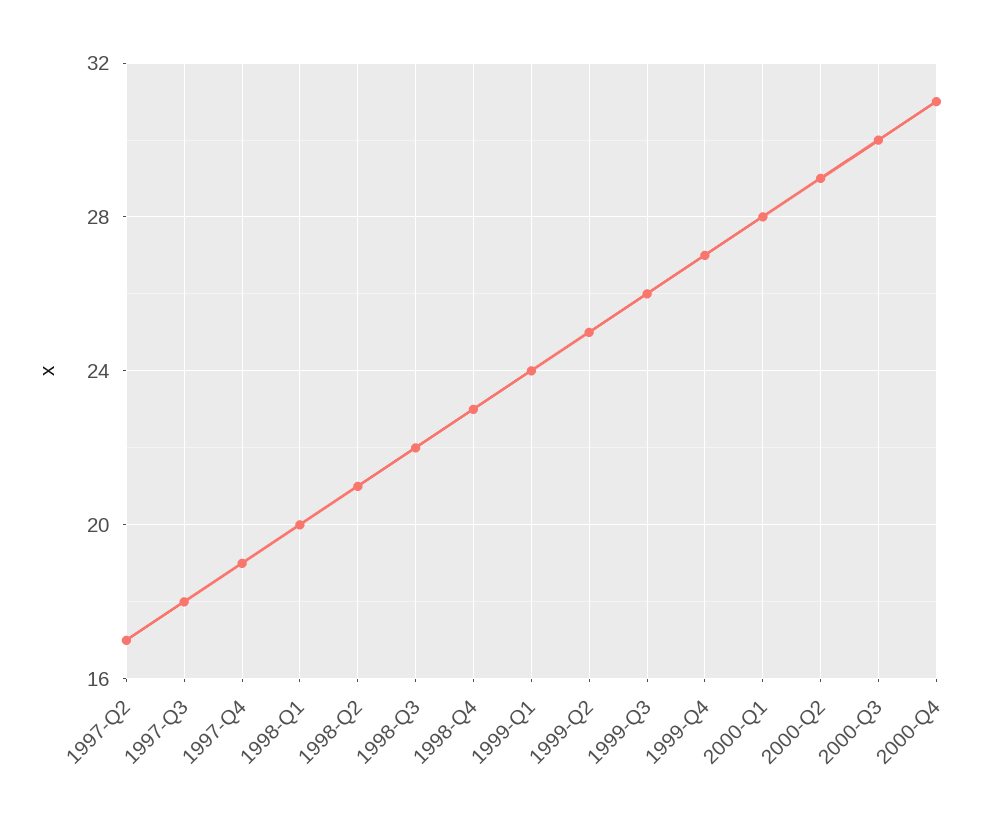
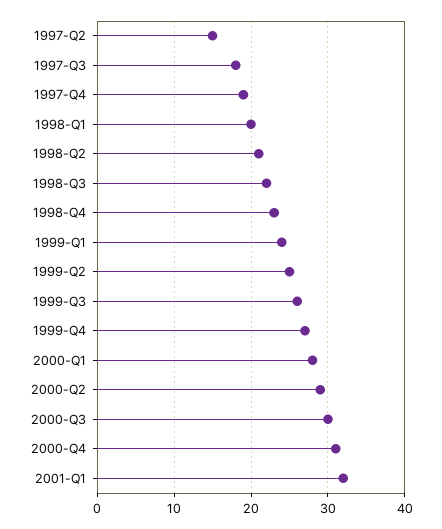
1997-Q2: 17 -> 15
2001-Q1: none -> 32

